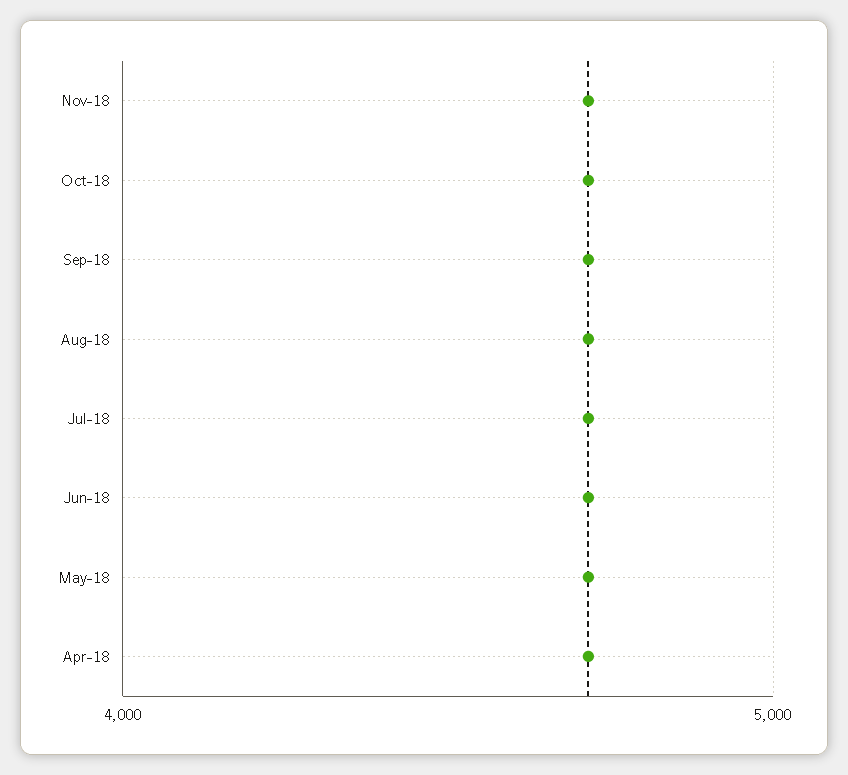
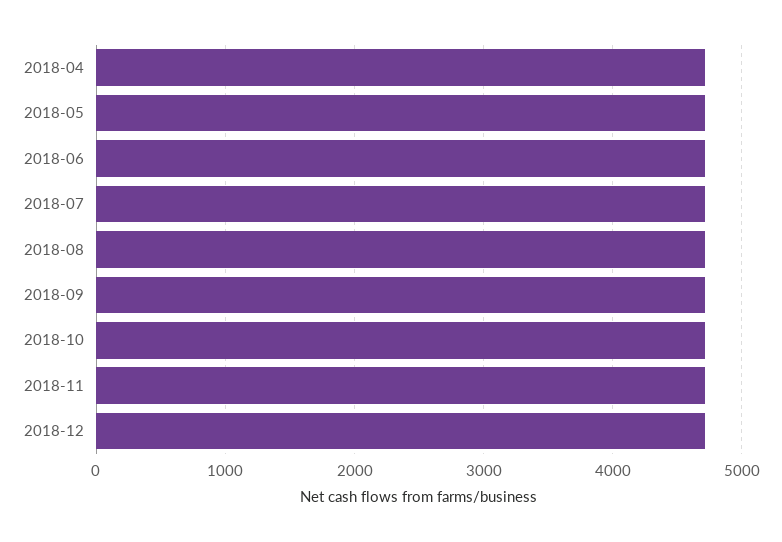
2018-12: none -> 4700

